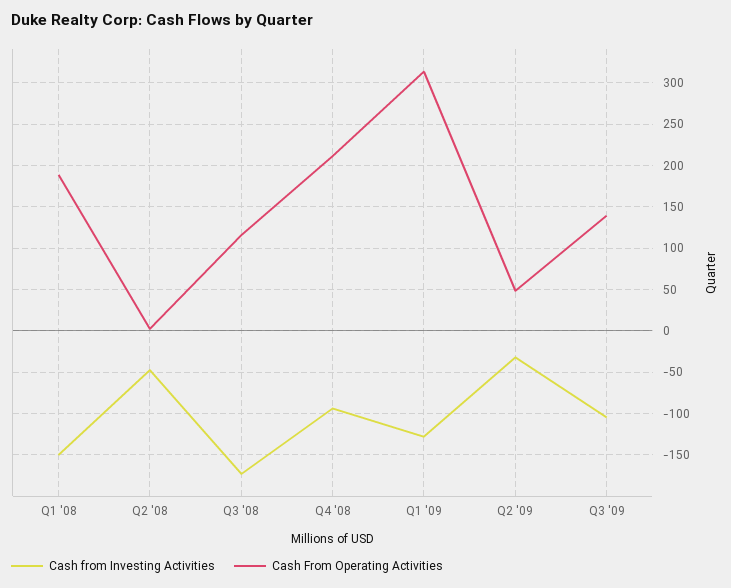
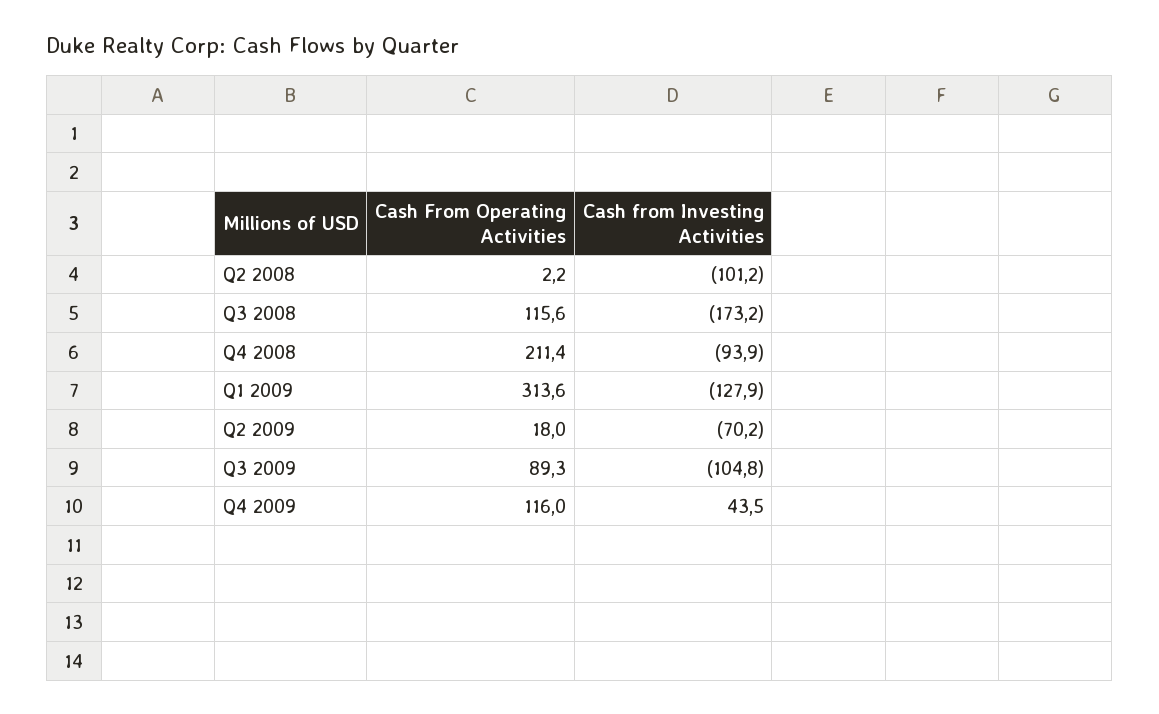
Cash from Investing Activities, Q1 '08: -150 -> none
Cash From Operating Activities, Q1 '08: 190 -> none
Cash from Investing Activities, Q2 '08: -50 -> -101.2
Cash from Investing Activities, Q2 '09: -30 -> -70.2
Cash From Operating Activities, Q2 '09: 50 -> 18
Cash From Operating Activities, Q3 '09: 140 -> 89.3
Cash From Operating Activities, Q4 2009: none -> 116
Cash from Investing Activities, Q4 2009: none -> 43.5

